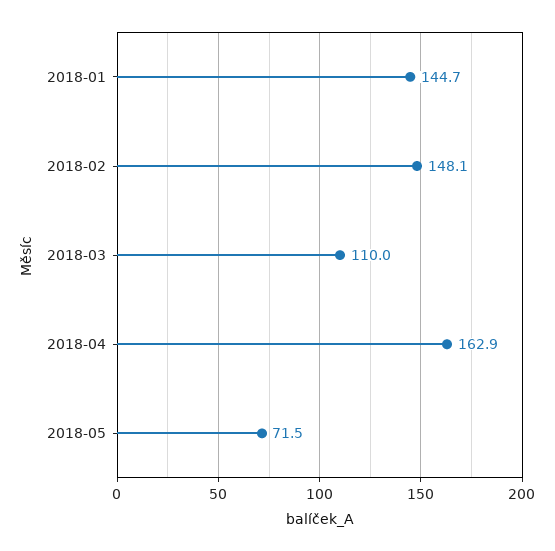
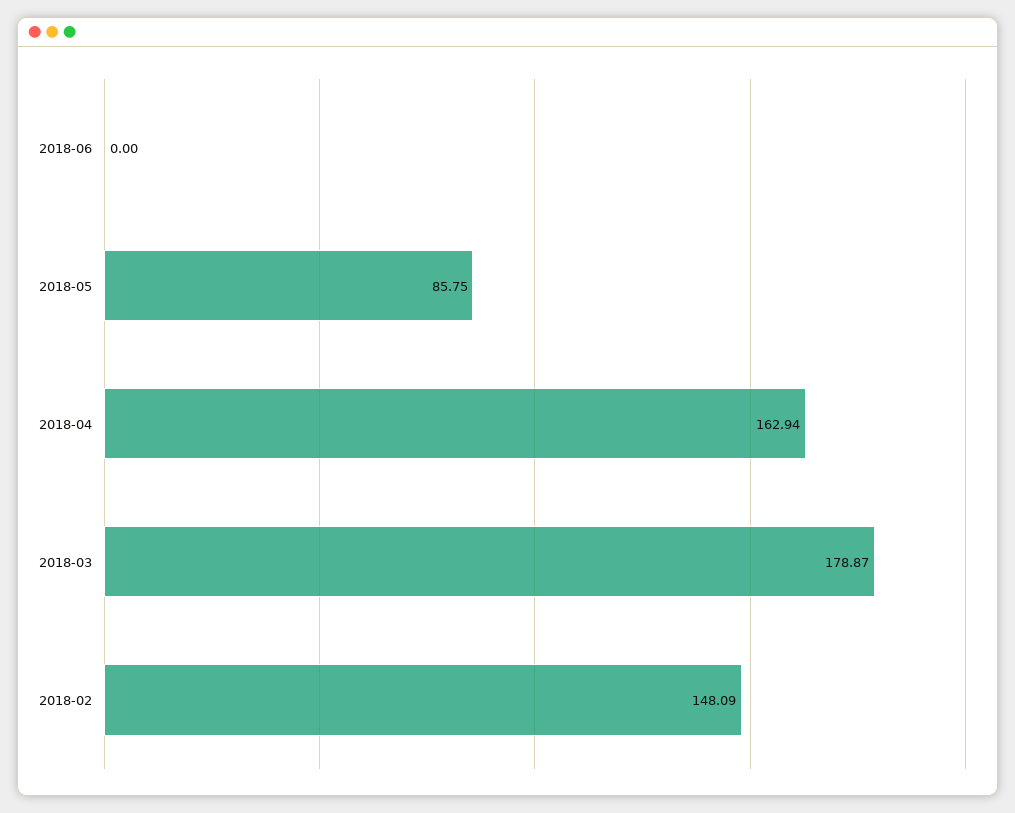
2018-01: 144.7 -> none
2018-03: 110 -> 178.87
2018-05: 71.5 -> 85.75
2018-06: none -> 0

